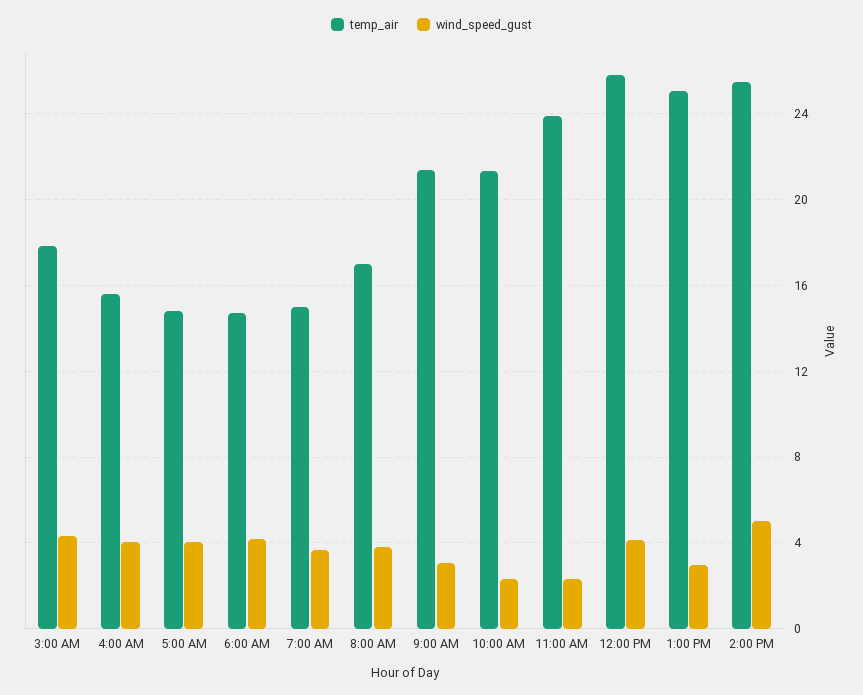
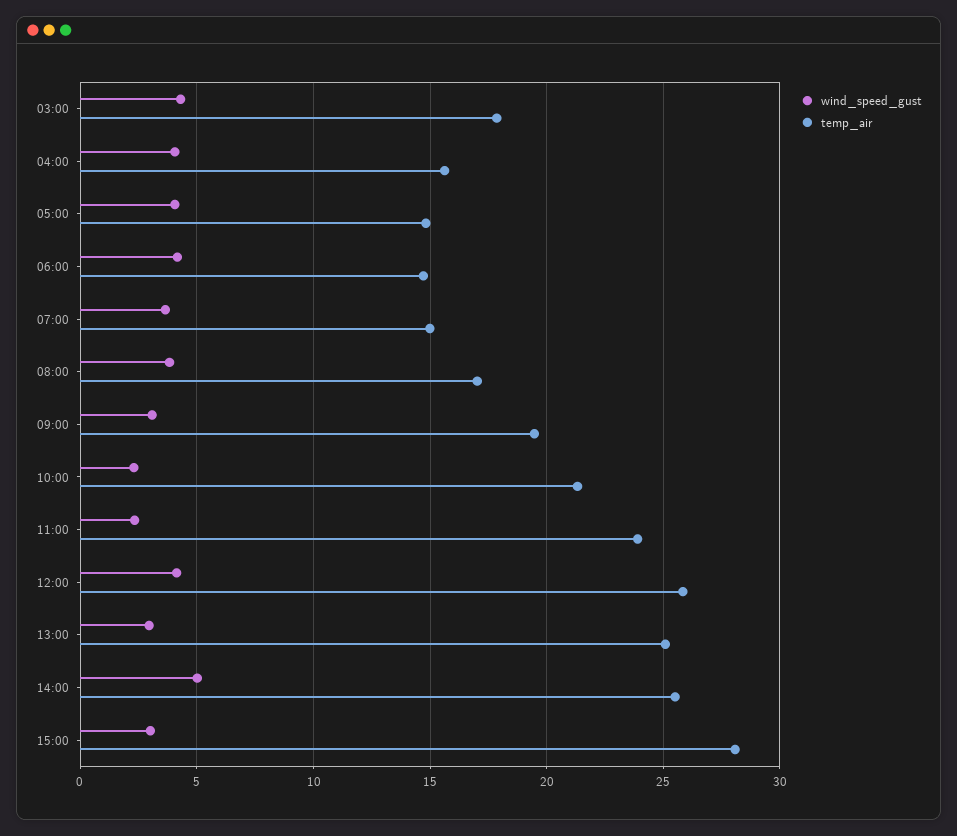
temp_air, 9:00 AM: 21.5 -> 19.5
wind_speed_gust, 15:00: none -> 3
temp_air, 15:00: none -> 28

